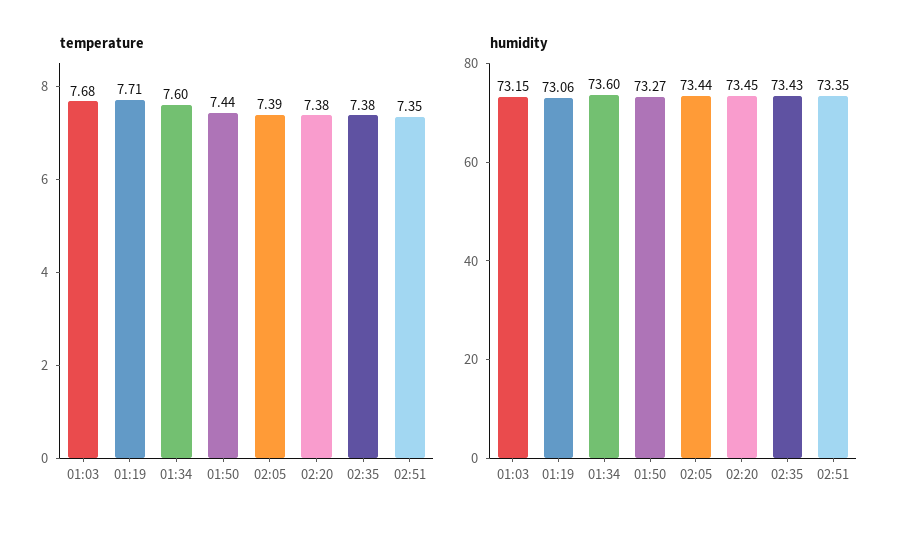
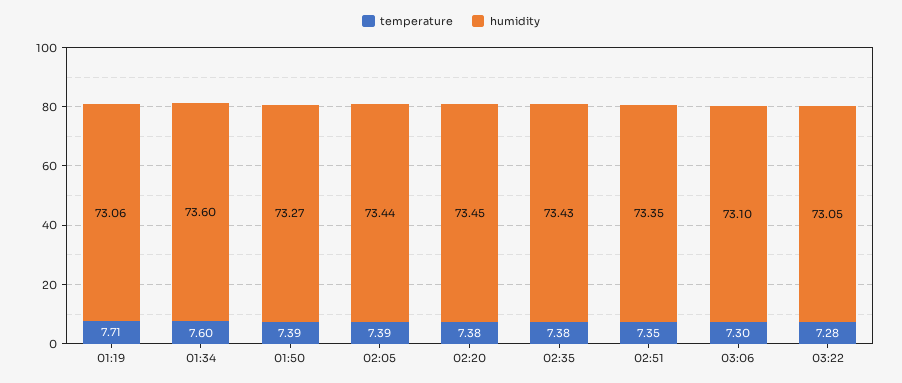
temperature, 01:03: 7.68 -> none
temperature, 01:50: 7.44 -> 7.39
humidity, 01:03: 73.15 -> none
temperature, 03:06: none -> 7.3
humidity, 03:06: none -> 73.1
temperature, 03:22: none -> 7.28
humidity, 03:22: none -> 73.05

